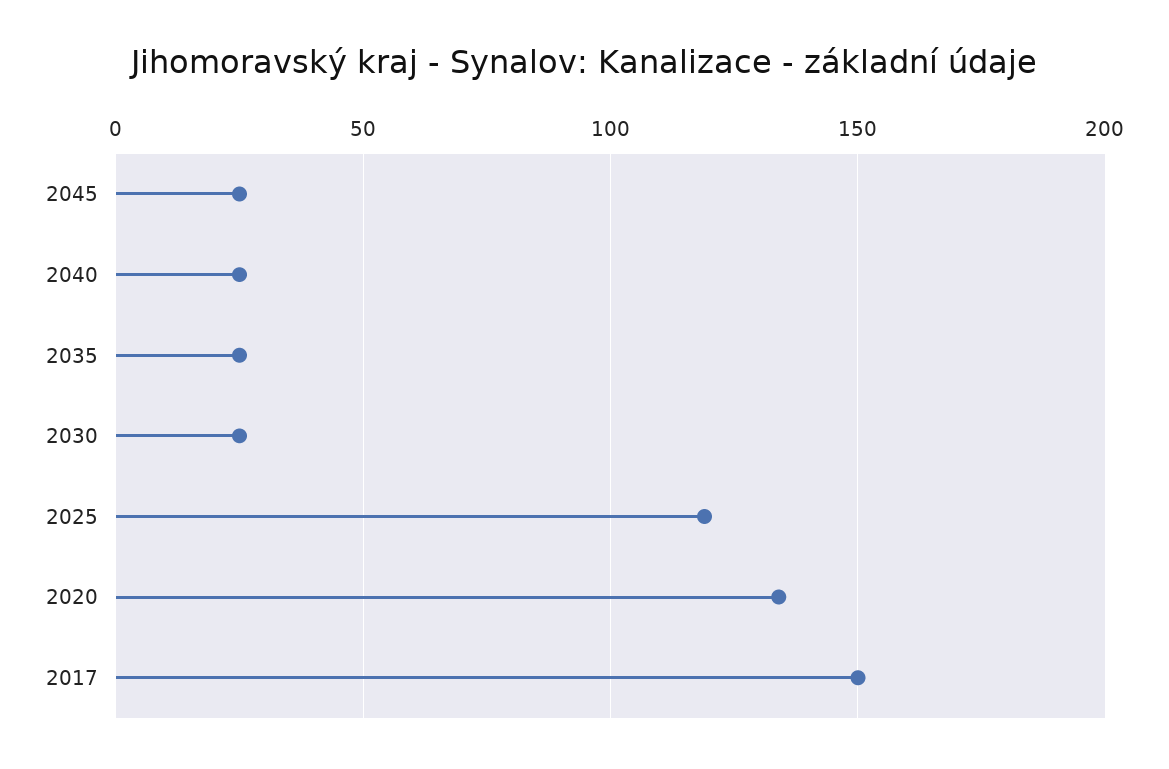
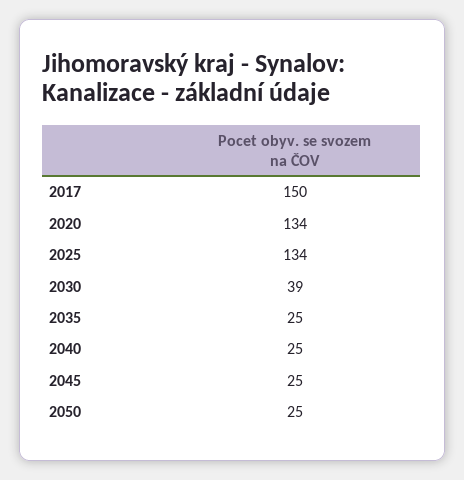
2030: 25 -> 39
2025: 120 -> 134
2050: none -> 25

